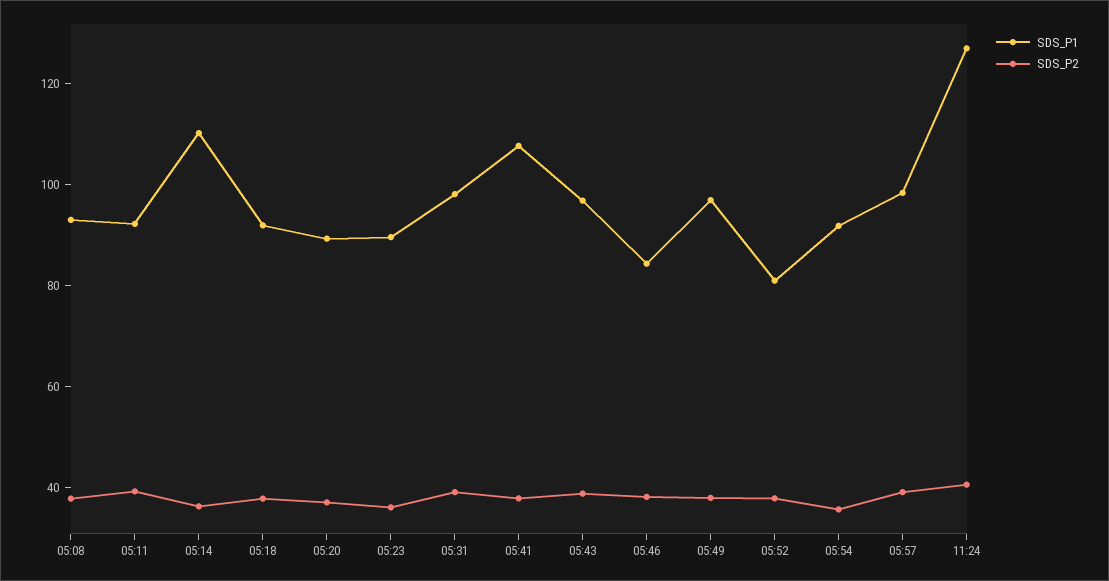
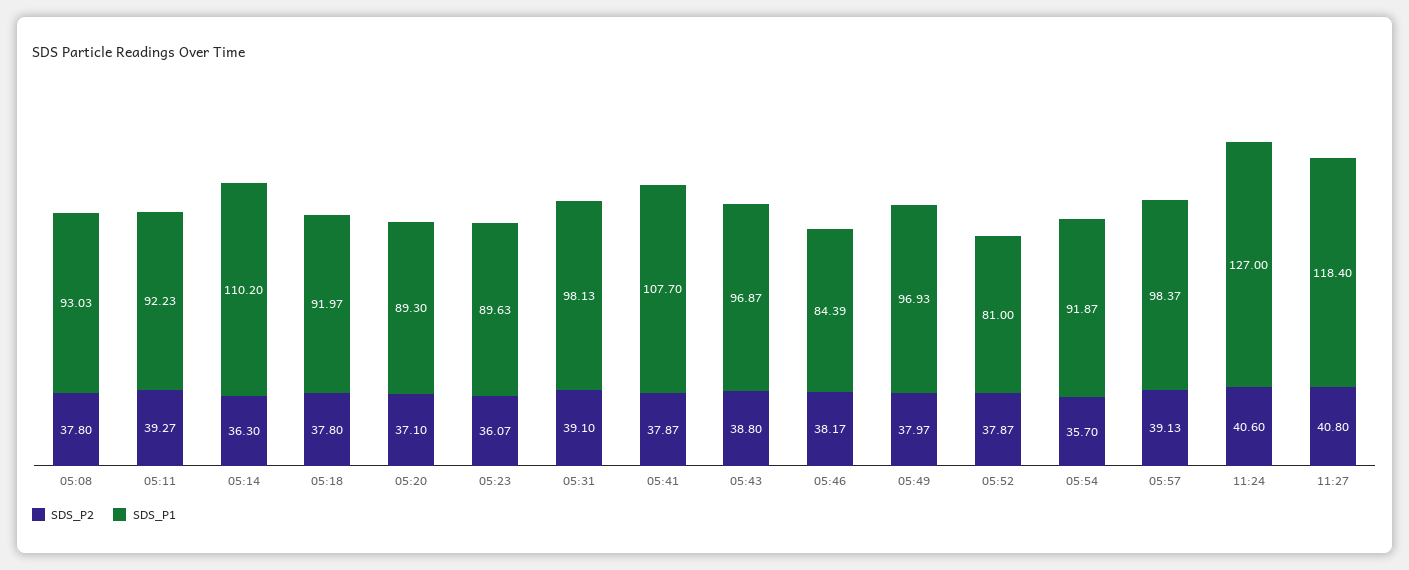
SDS_P2, 11:27: none -> 40.8
SDS_P1, 11:27: none -> 118.4

